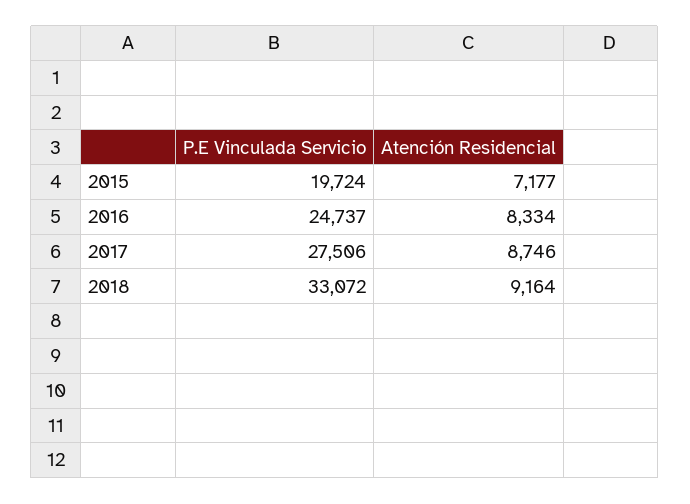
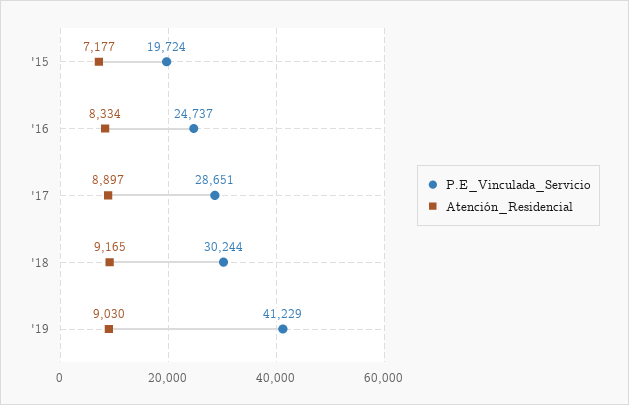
P.E Vinculada Servicio, 2017: 27506 -> 28651
Atención Residencial, 2017: 8746 -> 8897
P.E Vinculada Servicio, 2018: 33072 -> 30244
Atención Residencial, 2018: 9164 -> 9165
P.E Vinculada Servicio, '19: none -> 41229
Atención Residencial, '19: none -> 9030

